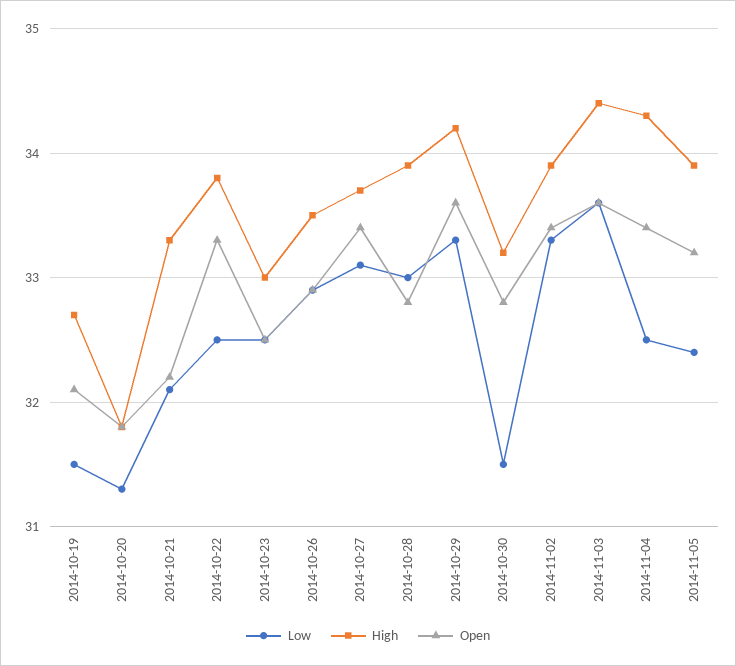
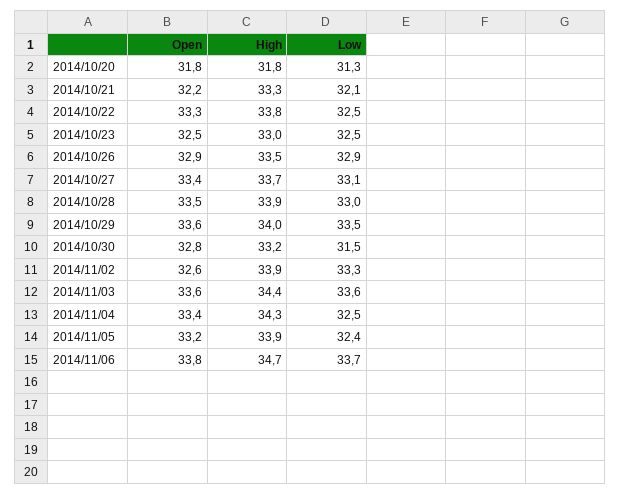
Low, 2014-10-19: 31.5 -> none
High, 2014-10-19: 32.7 -> none
Open, 2014-10-19: 32.1 -> none
Open, 2014-10-28: 32.8 -> 33.5
Low, 2014-10-29: 33.3 -> 33.5
High, 2014-10-29: 34.2 -> 34
Open, 2014-11-02: 33.4 -> 32.6
Open, 2014/11/06: none -> 33.8
High, 2014/11/06: none -> 34.7
Low, 2014/11/06: none -> 33.7

